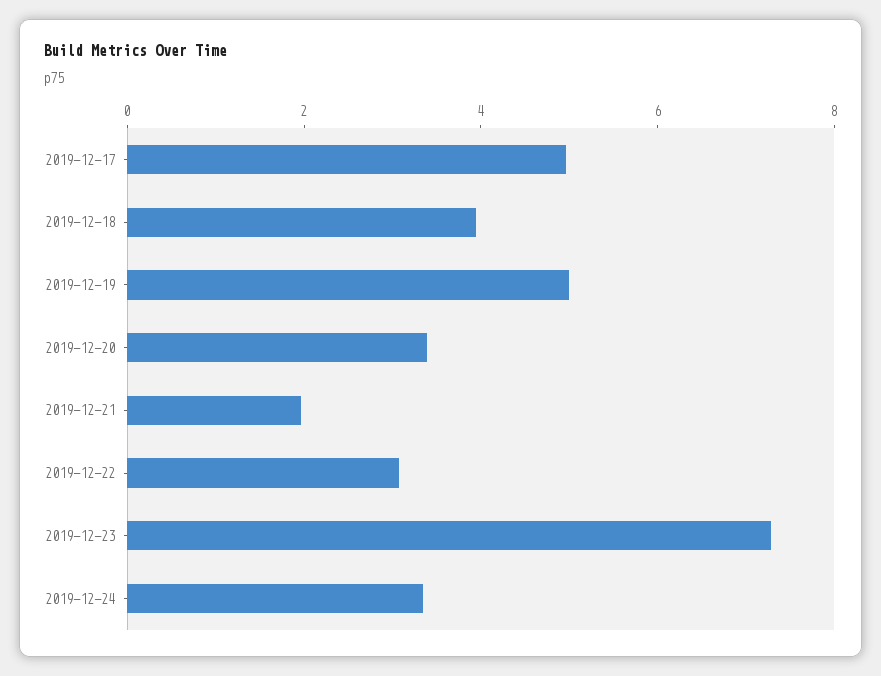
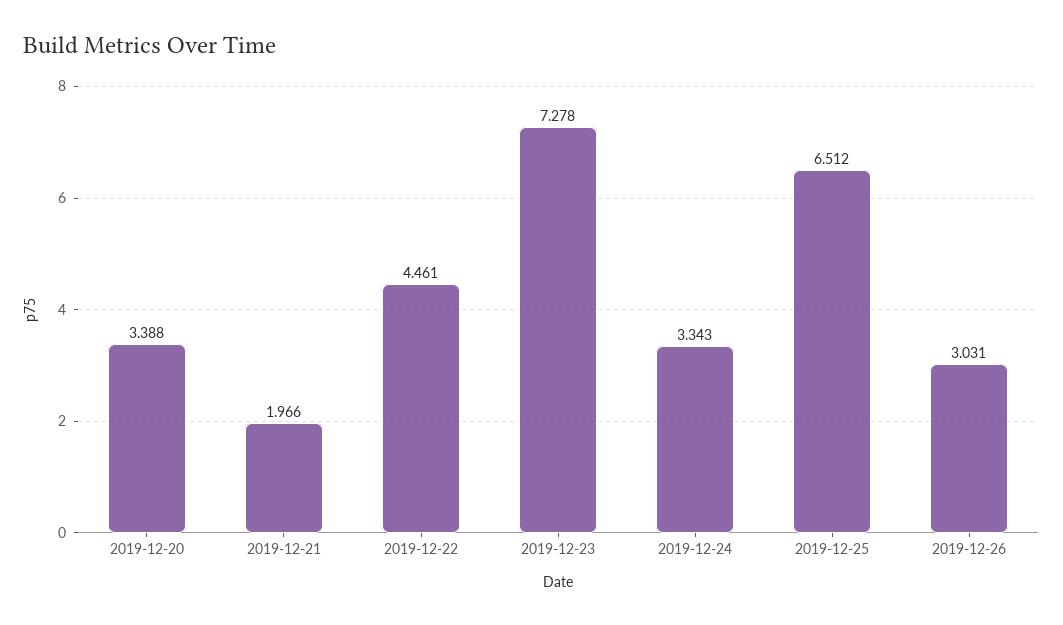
2019-12-17: 5 -> none
2019-12-18: 4 -> none
2019-12-19: 5 -> none
2019-12-22: 3 -> 4.461
2019-12-25: none -> 6.512
2019-12-26: none -> 3.031

